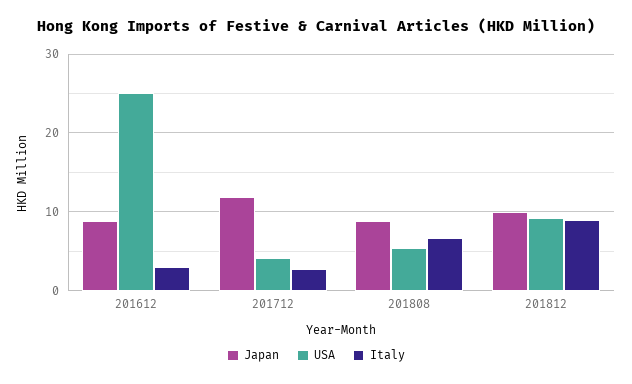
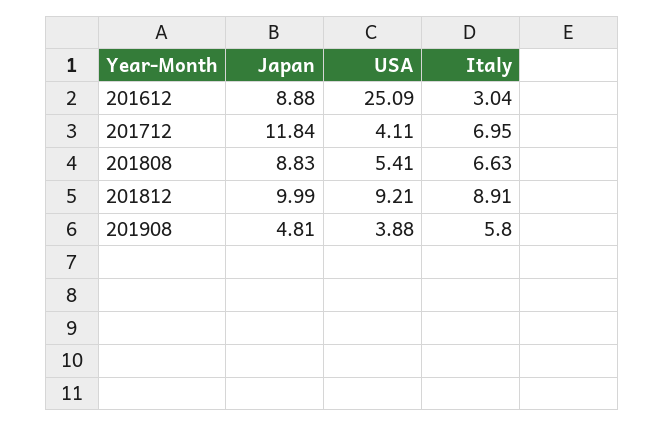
Italy, 201712: 3 -> 6.95
Japan, 201908: none -> 4.81
USA, 201908: none -> 3.88
Italy, 201908: none -> 5.8

